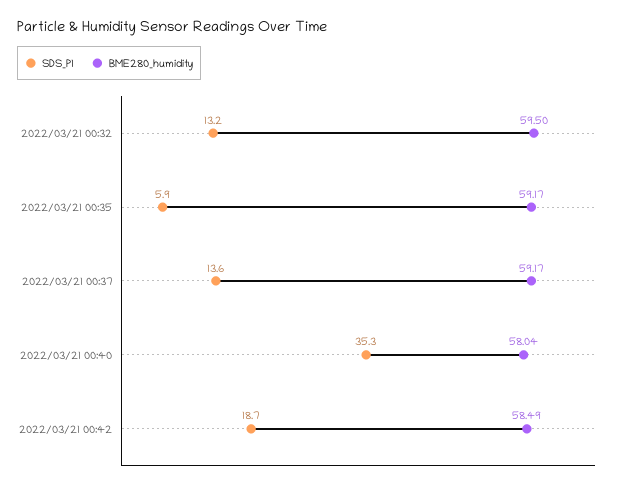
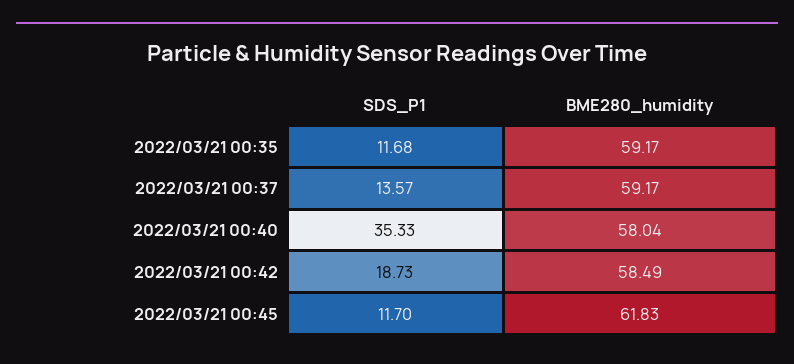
SDS_P1, 2022/03/21 00:32: 13.2 -> none
BME280_humidity, 2022/03/21 00:32: 59.5 -> none
SDS_P1, 2022/03/21 00:35: 5.9 -> 11.68
SDS_P1, 2022/03/21 00:45: none -> 11.7
BME280_humidity, 2022/03/21 00:45: none -> 61.83

